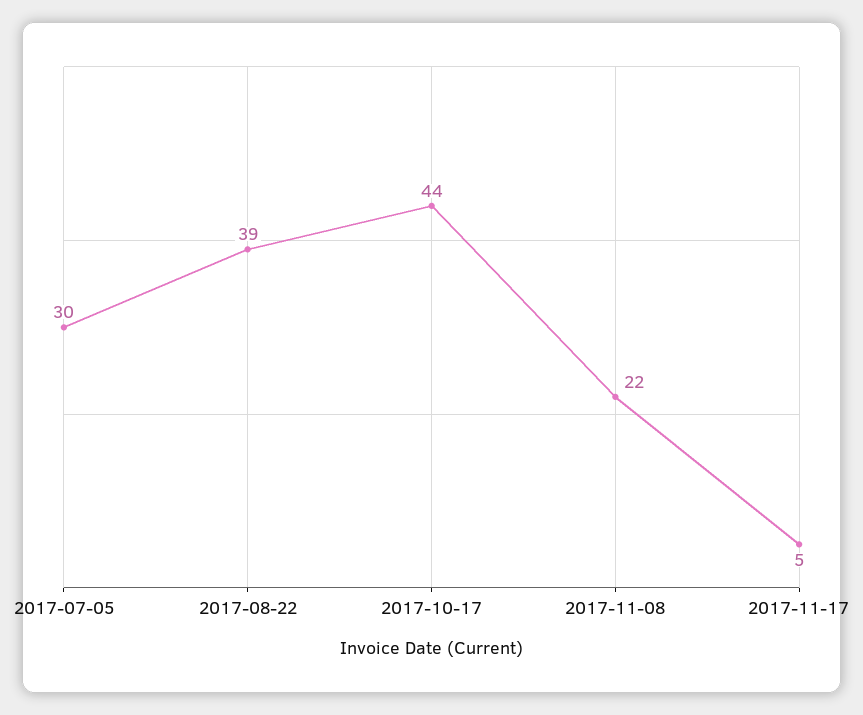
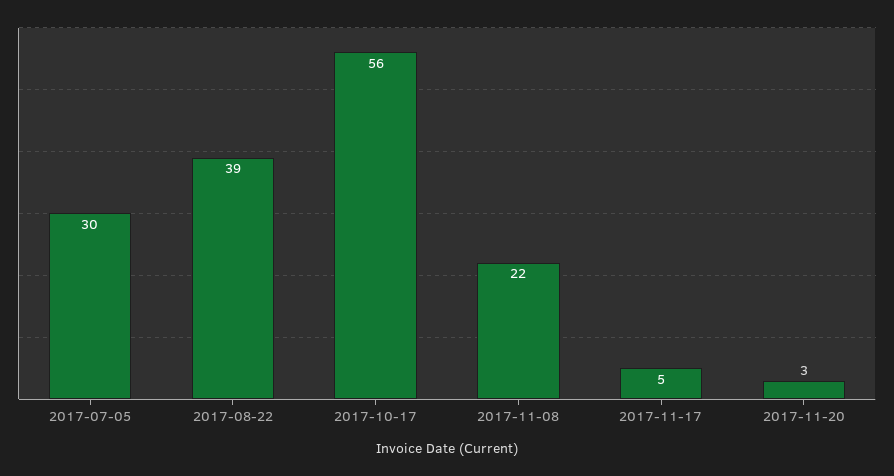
2017-10-17: 44 -> 56
2017-11-20: none -> 3

